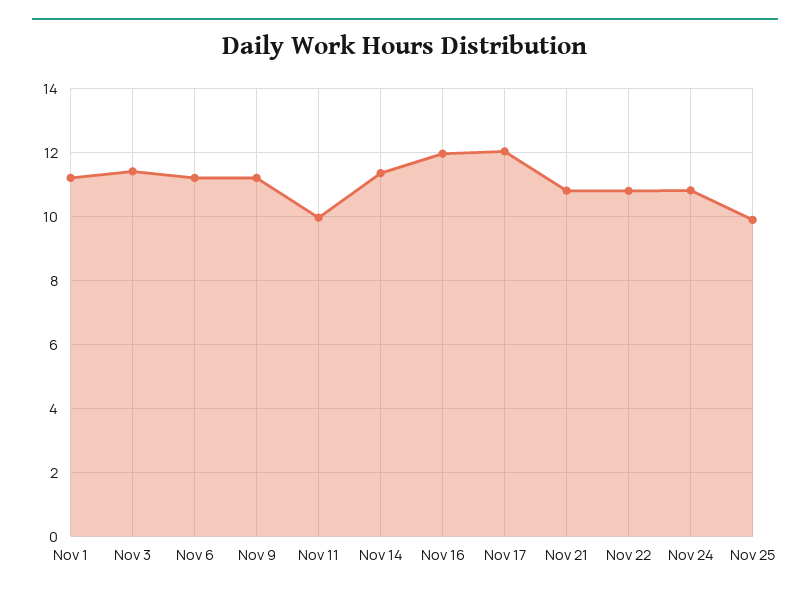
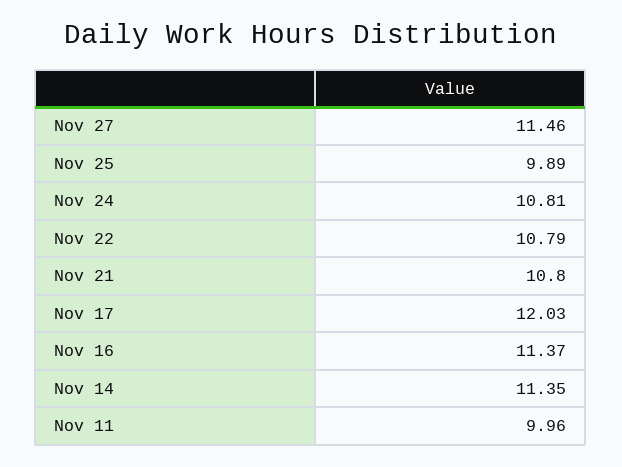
Nov 1: 11.2 -> none
Nov 3: 11.4 -> none
Nov 6: 11.2 -> none
Nov 9: 11.2 -> none
Nov 16: 12 -> 11.37
Nov 27: none -> 11.46

